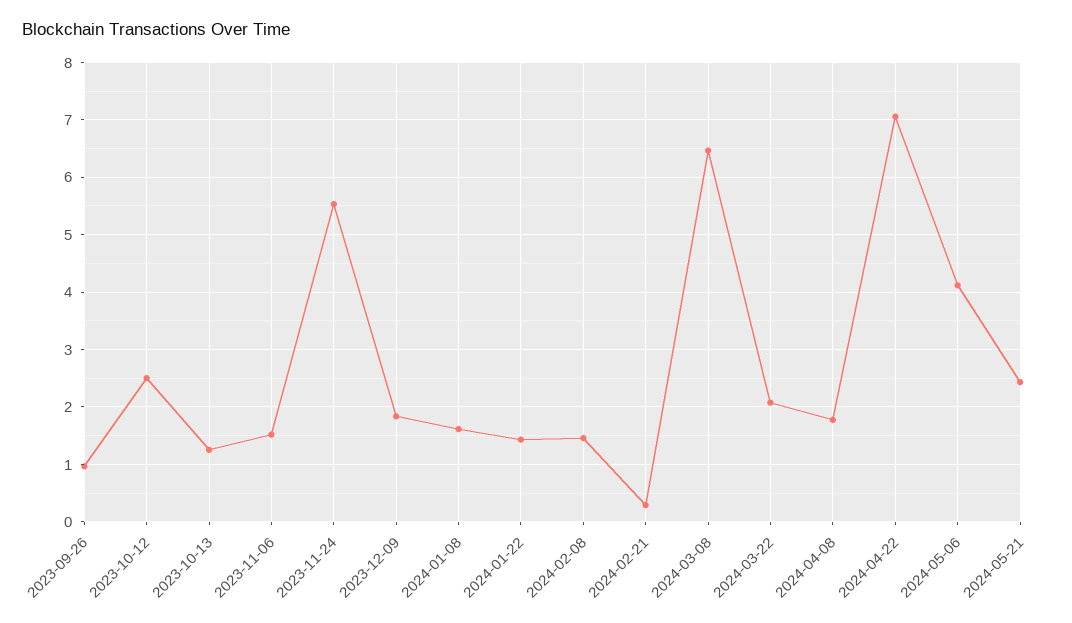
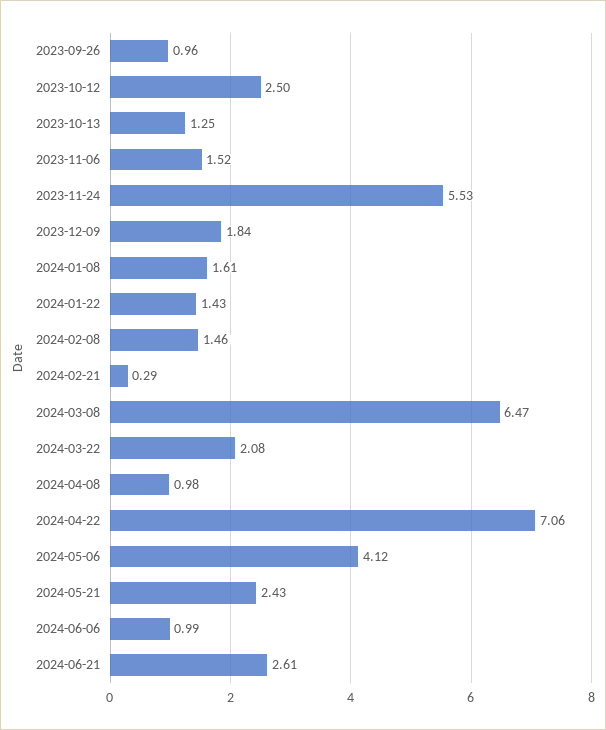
2024-04-08: 1.8 -> 0.98
2024-06-06: none -> 0.99
2024-06-21: none -> 2.61

